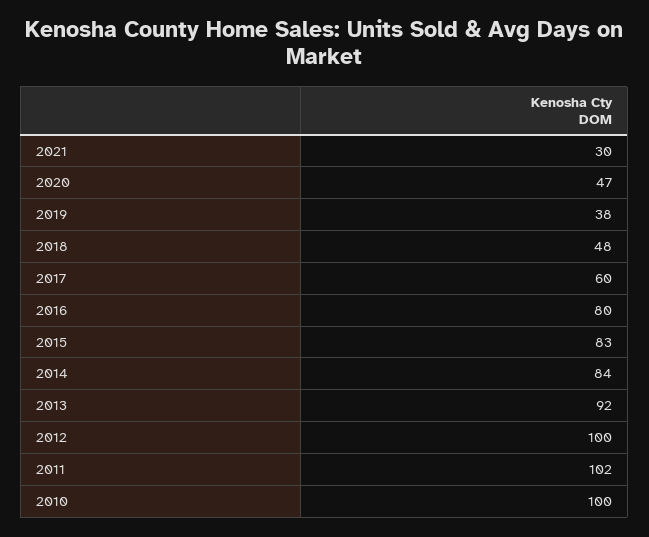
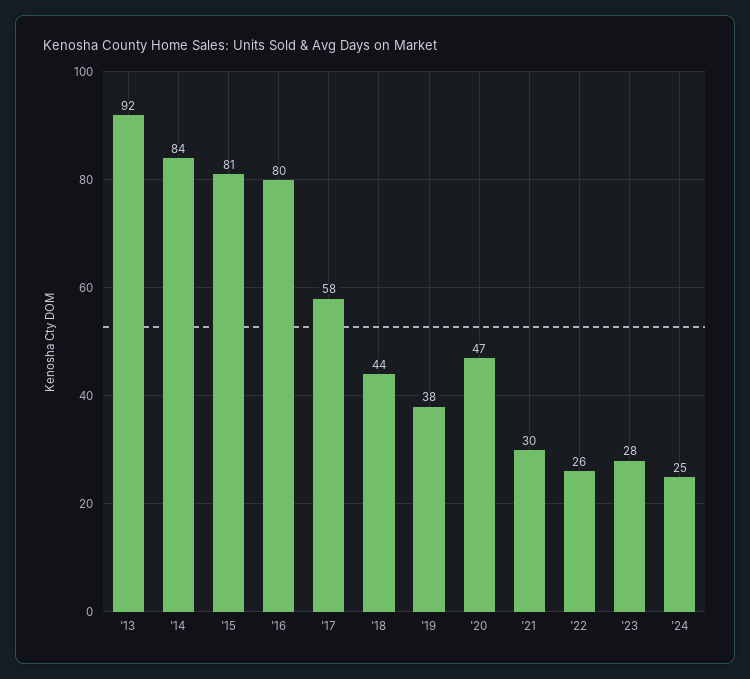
2018: 48 -> 44
2017: 60 -> 58
2015: 83 -> 81
2012: 100 -> none
2011: 102 -> none
2010: 100 -> none
'22: none -> 26
'23: none -> 28
'24: none -> 25

